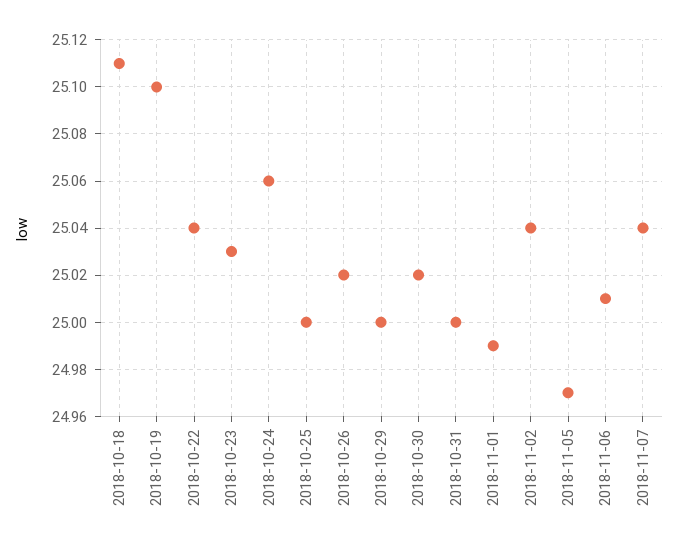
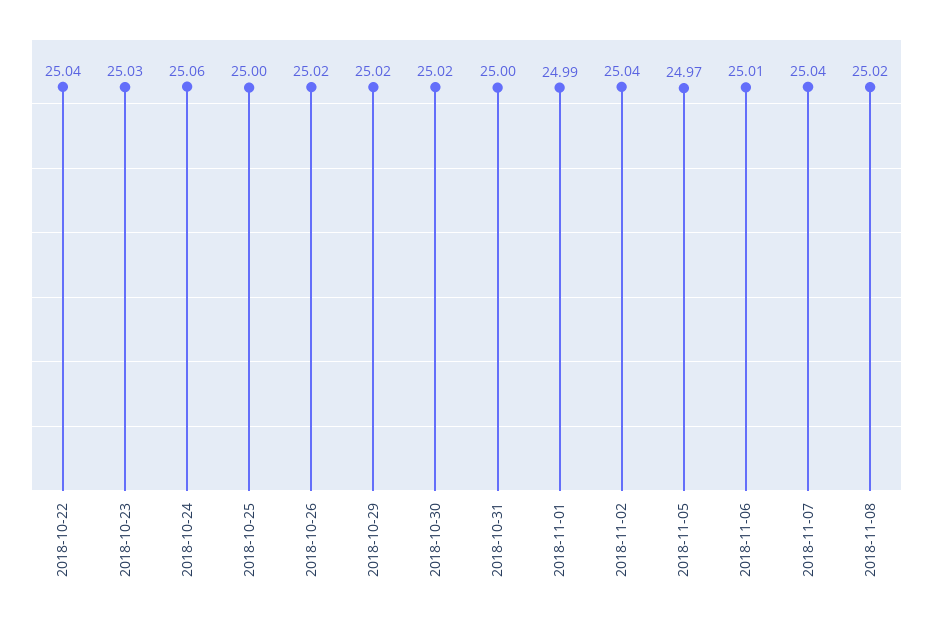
2018-10-18: 25.11 -> none
2018-10-19: 25.1 -> none
2018-10-29: 25 -> 25.02
2018-11-08: none -> 25.02

